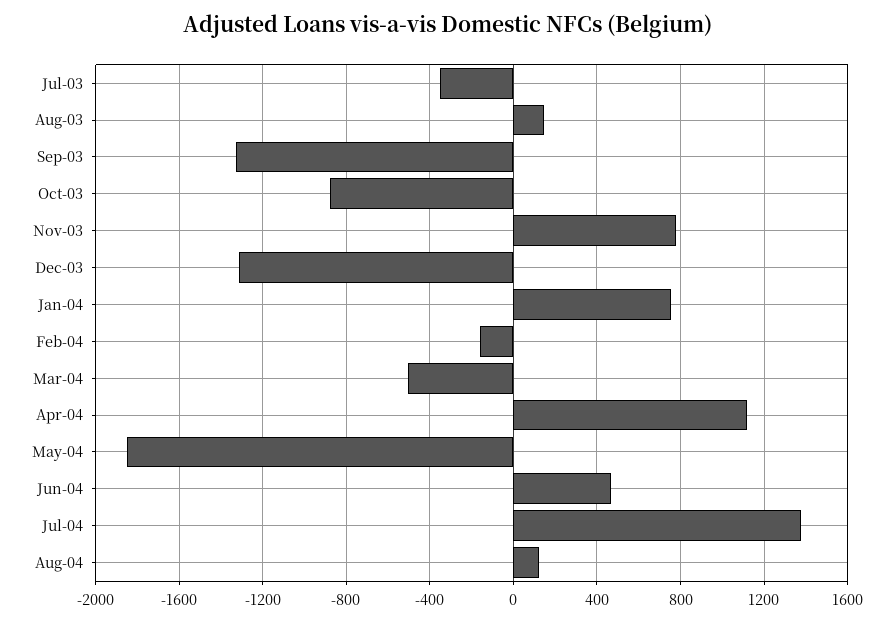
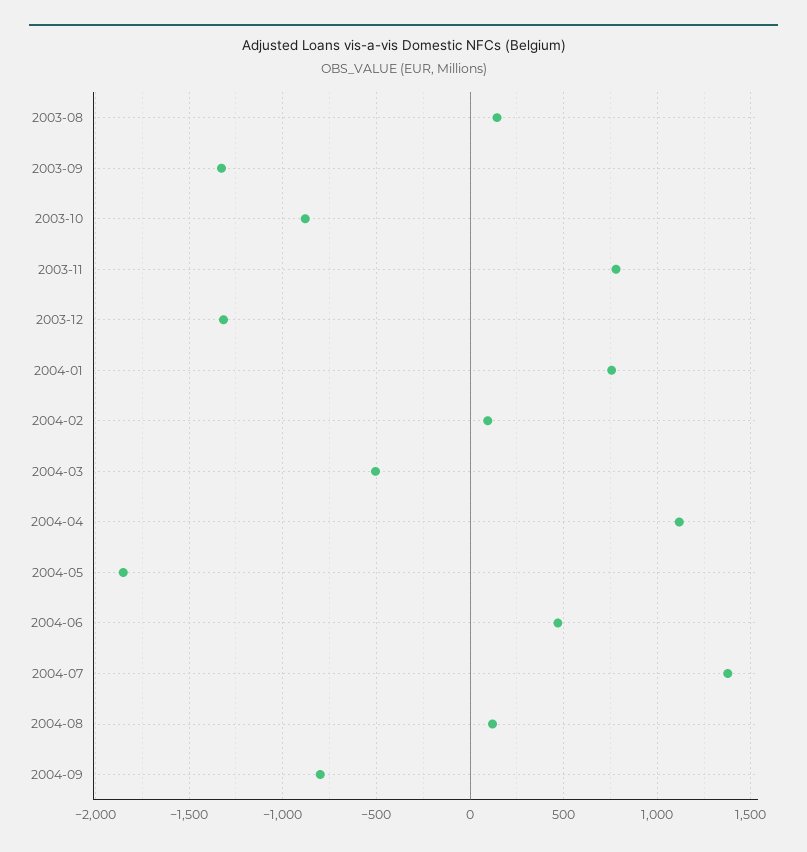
Jul-03: -350 -> none
Feb-04: -150 -> 100
2004-09: none -> -800

